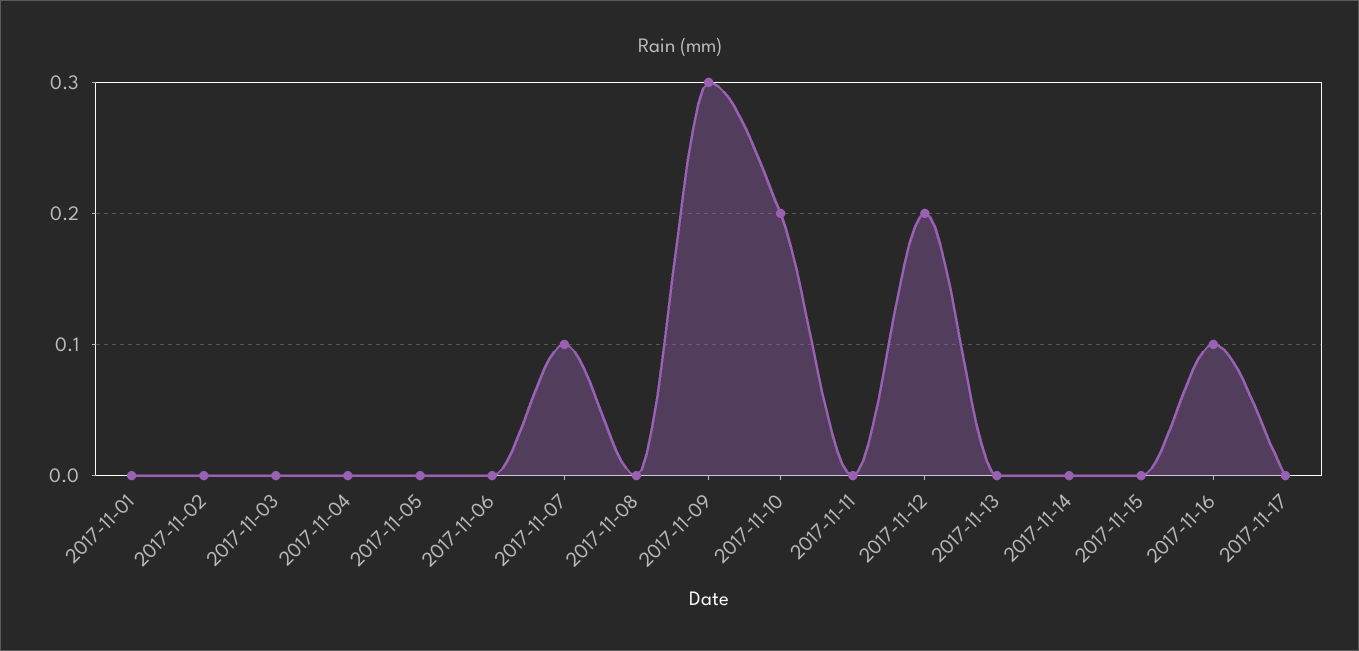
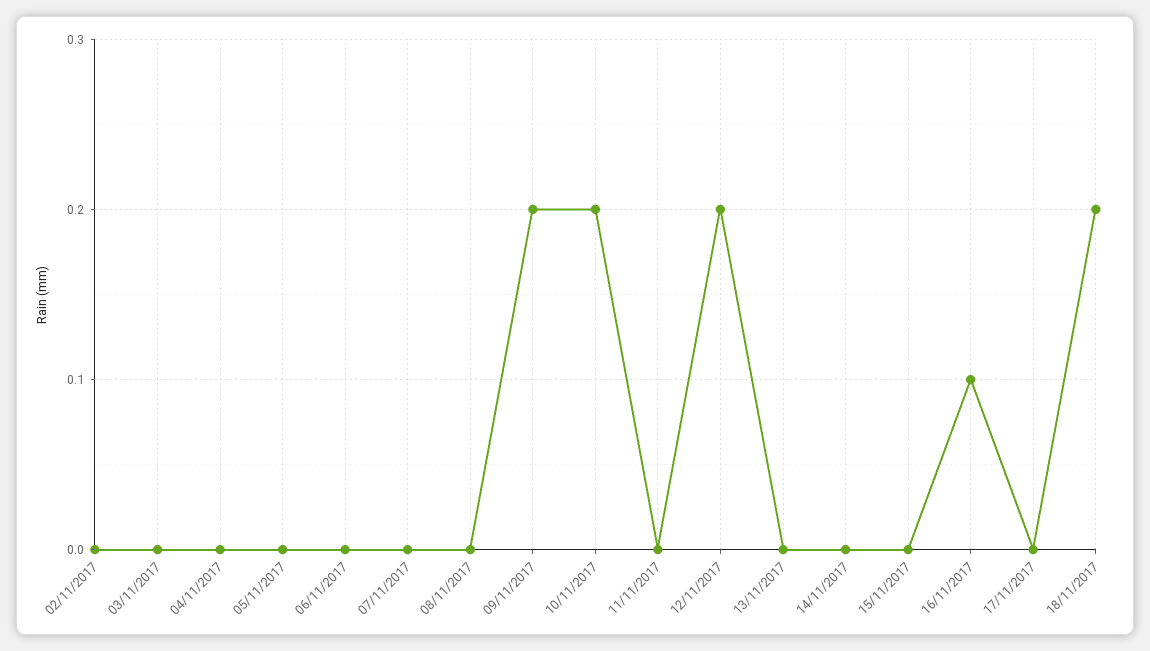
2017-11-01: 0 -> none
2017-11-07: 0.1 -> 0
2017-11-09: 0.3 -> 0.2
18/11/2017: none -> 0.2

